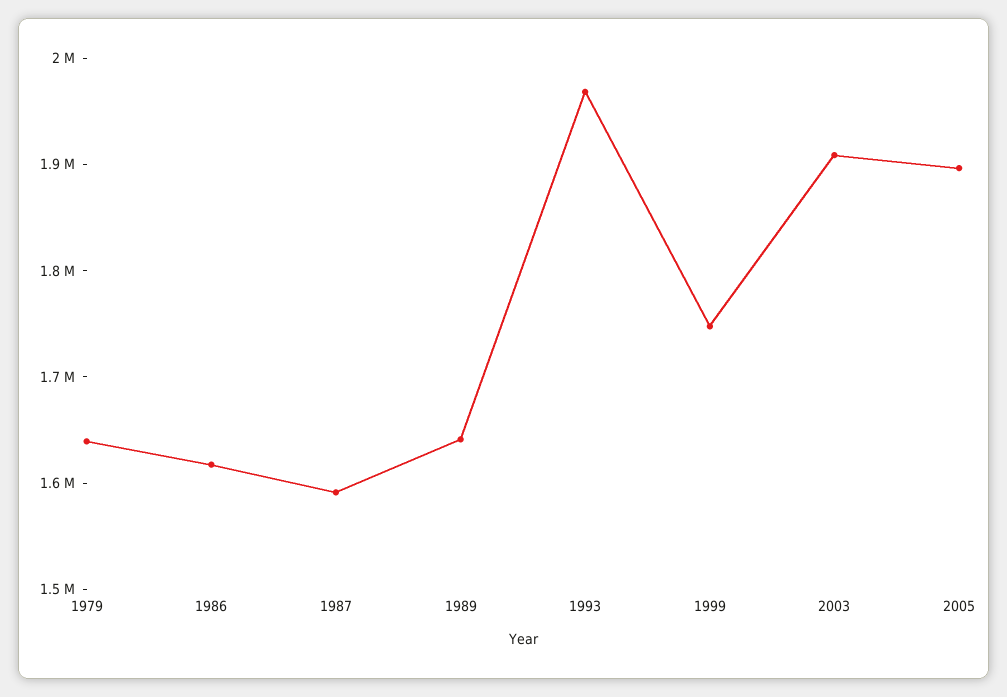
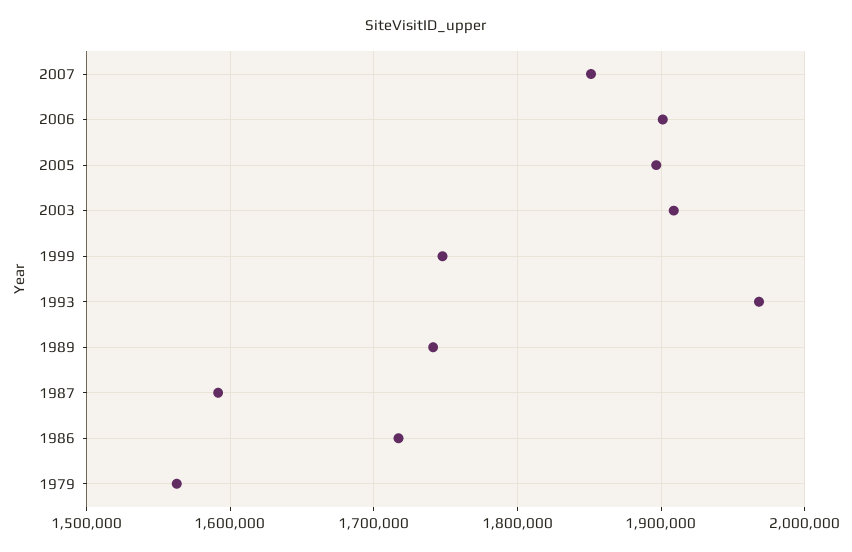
1979: 1640000 -> 1560000
1986: 1620000 -> 1720000
1989: 1640000 -> 1740000
2007: none -> 1850000
2006: none -> 1900000

